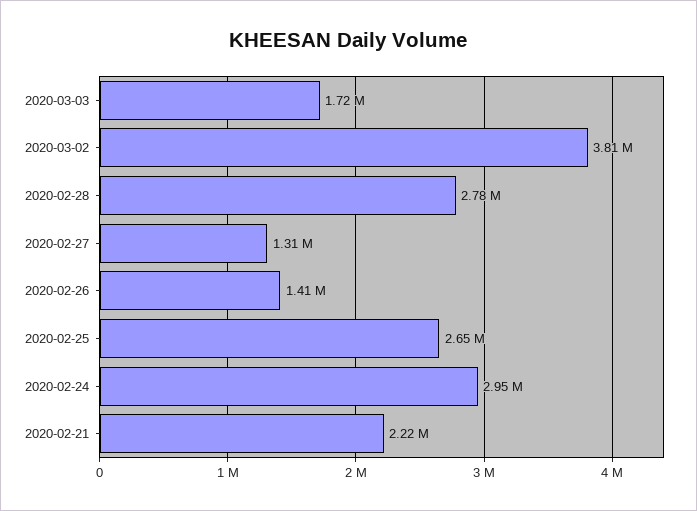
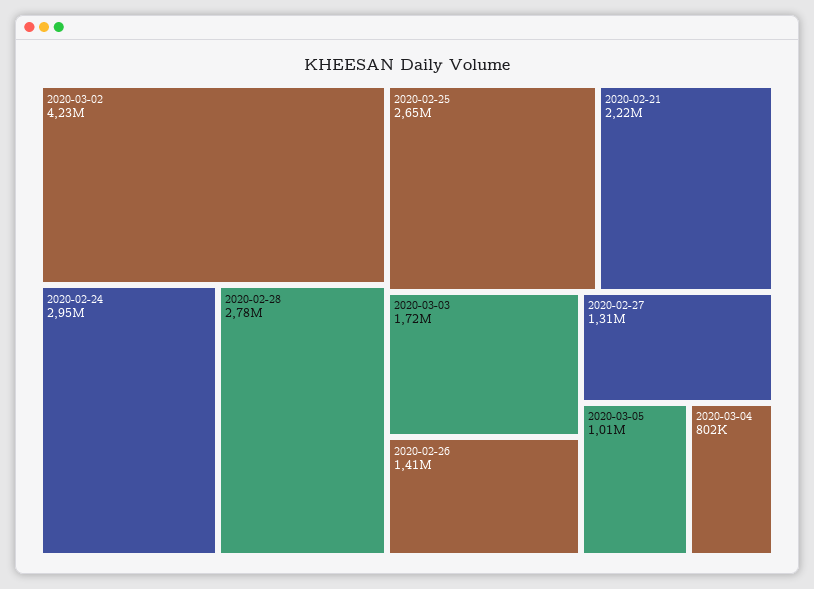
2020-03-02: 3810000 -> 4230000
2020-03-05: none -> 1010000
2020-03-04: none -> 802000

